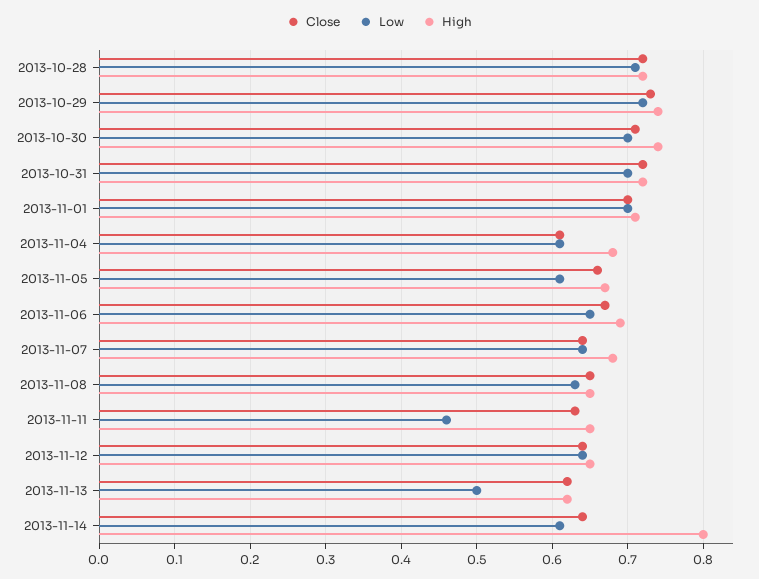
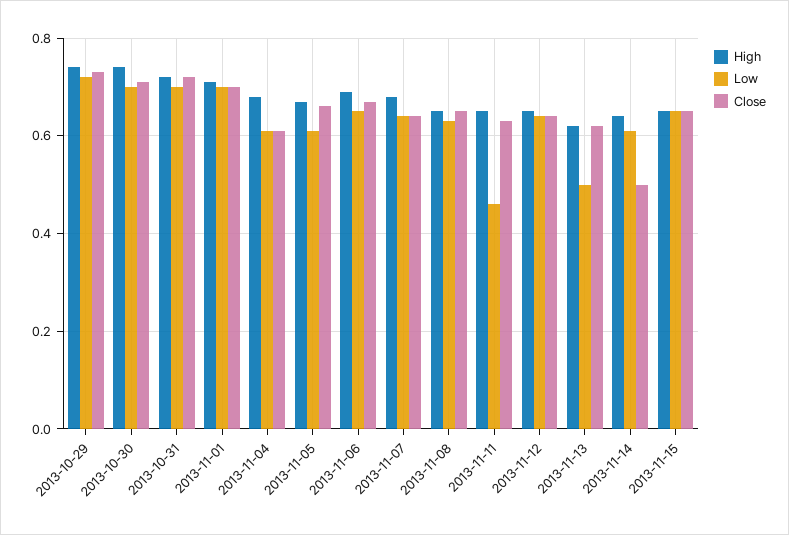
Close, 2013-10-28: 0.72 -> none
Low, 2013-10-28: 0.71 -> none
High, 2013-10-28: 0.72 -> none
Close, 2013-11-14: 0.64 -> 0.5
High, 2013-11-14: 0.8 -> 0.65
High, 2013-11-15: none -> 0.65
Low, 2013-11-15: none -> 0.65
Close, 2013-11-15: none -> 0.65

